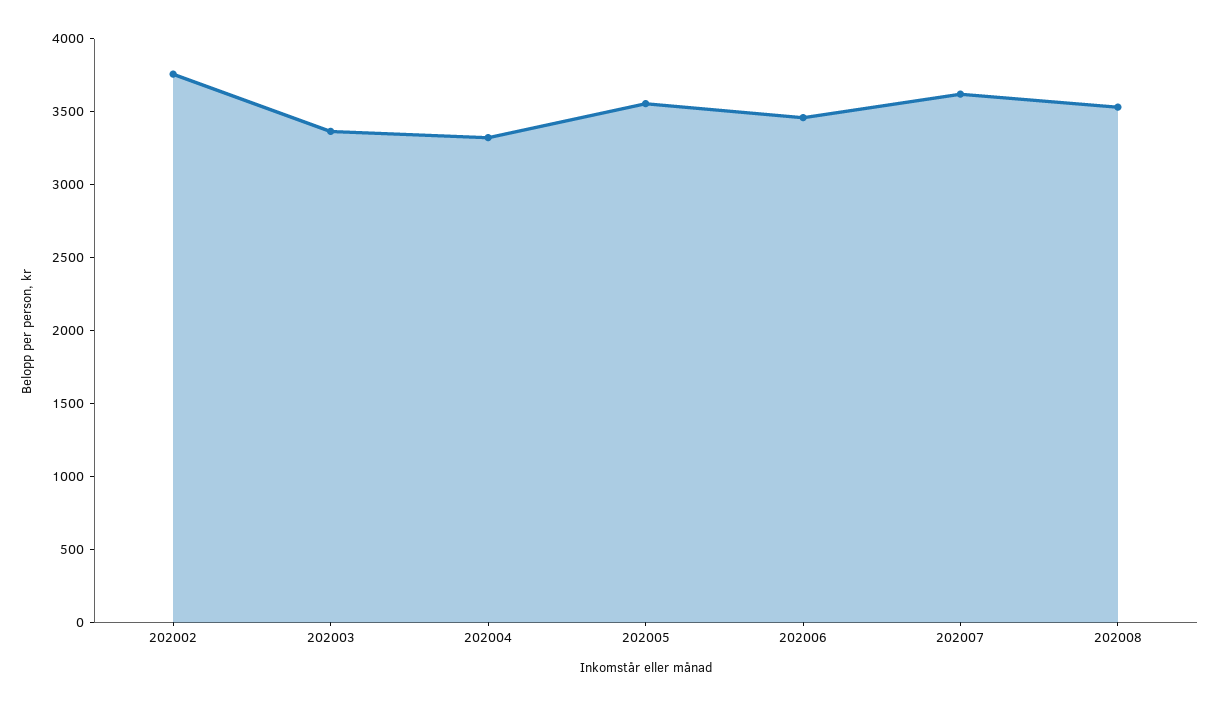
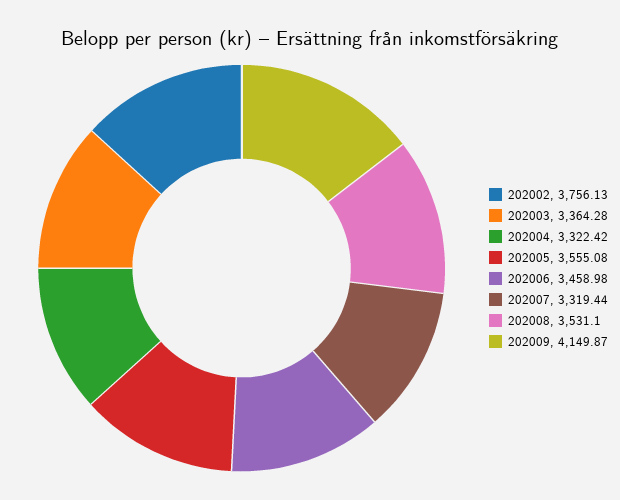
202007: 3600 -> 3319.44
202009: none -> 4149.87

